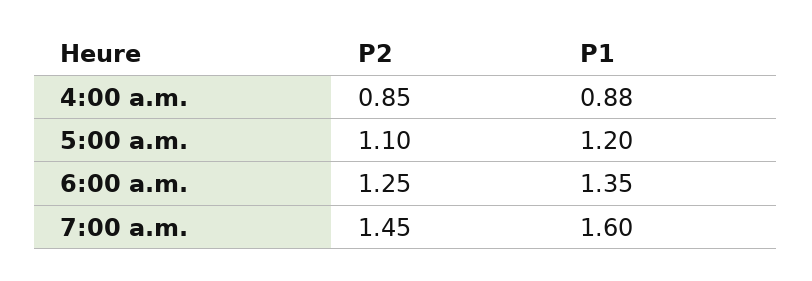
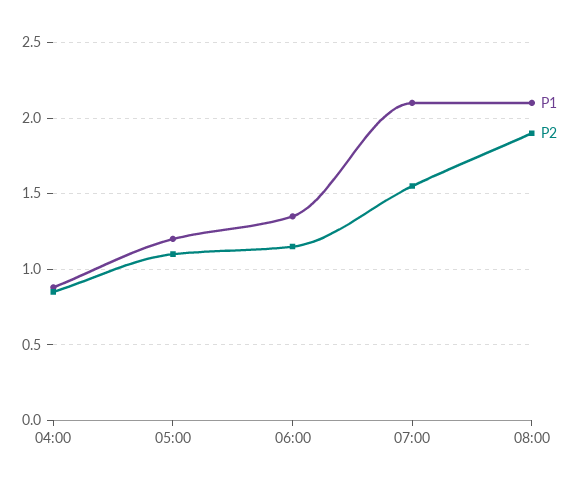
P2, 6:00 a.m.: 1.25 -> 1.15
P2, 7:00 a.m.: 1.45 -> 1.55
P1, 7:00 a.m.: 1.6 -> 2.1
P1, 08:00: none -> 2.1
P2, 08:00: none -> 1.9

